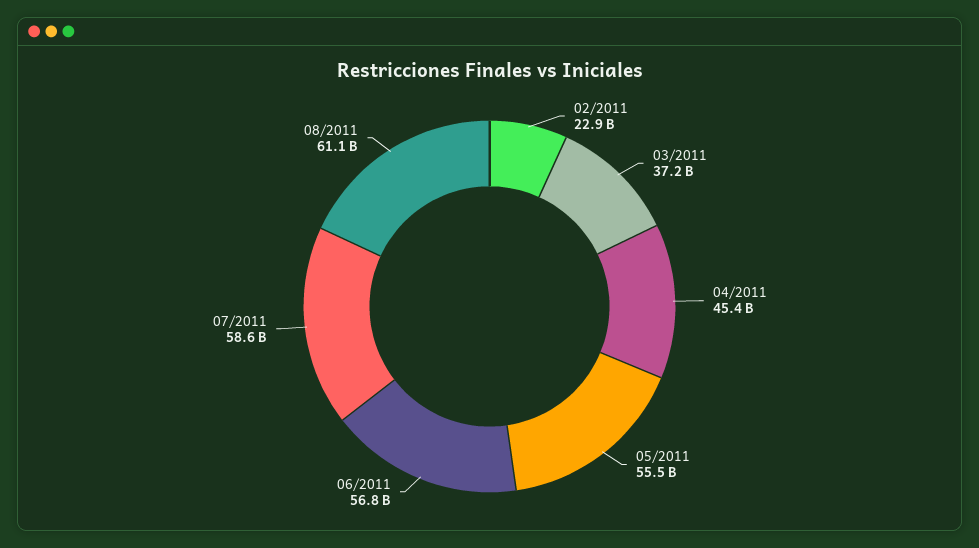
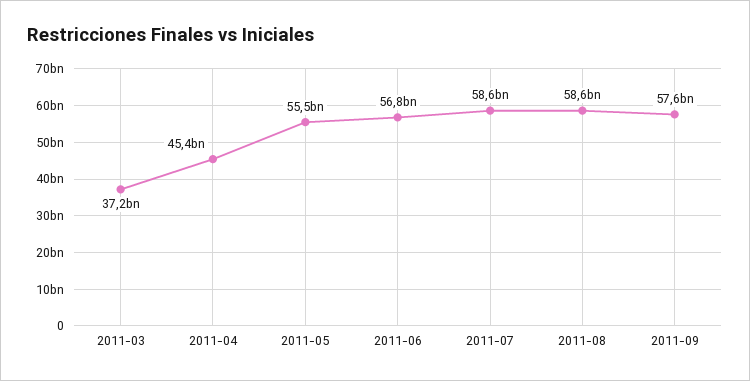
02/2011: 22900000000 -> none
08/2011: 61100000000 -> 58600000000
2011-09: none -> 57600000000

